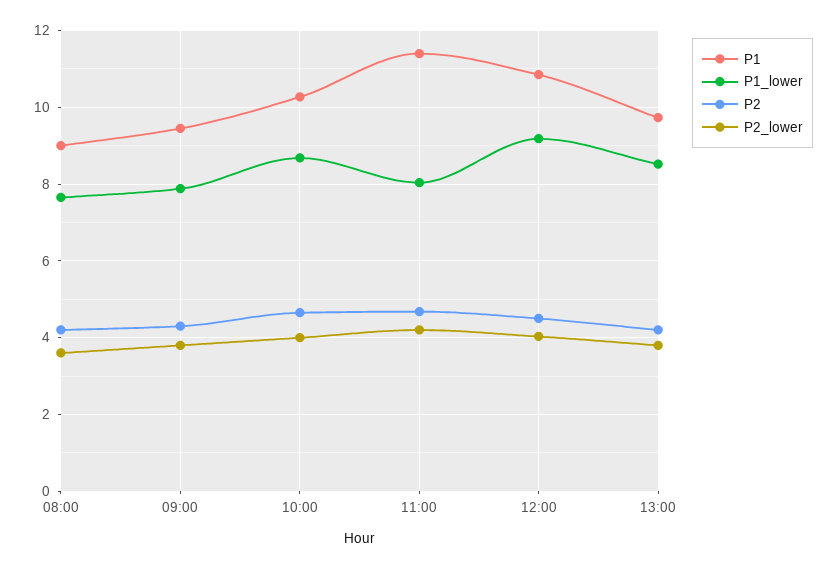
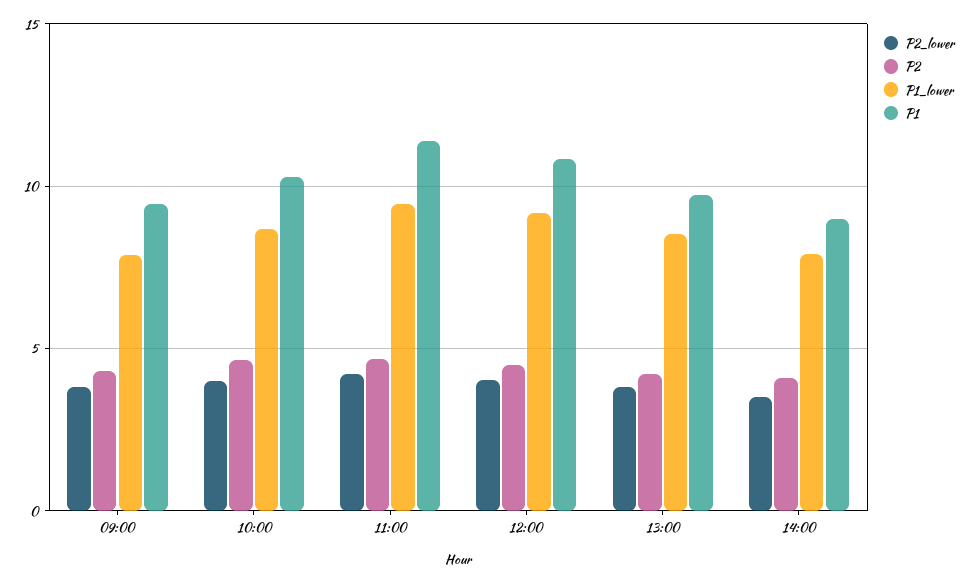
P1, 08:00: 9 -> none
P1_lower, 08:00: 7.6 -> none
P2, 08:00: 4.2 -> none
P2_lower, 08:00: 3.6 -> none
P1_lower, 11:00: 8 -> 9.5
P2_lower, 14:00: none -> 3.5
P2, 14:00: none -> 4
P1_lower, 14:00: none -> 8
P1, 14:00: none -> 9

